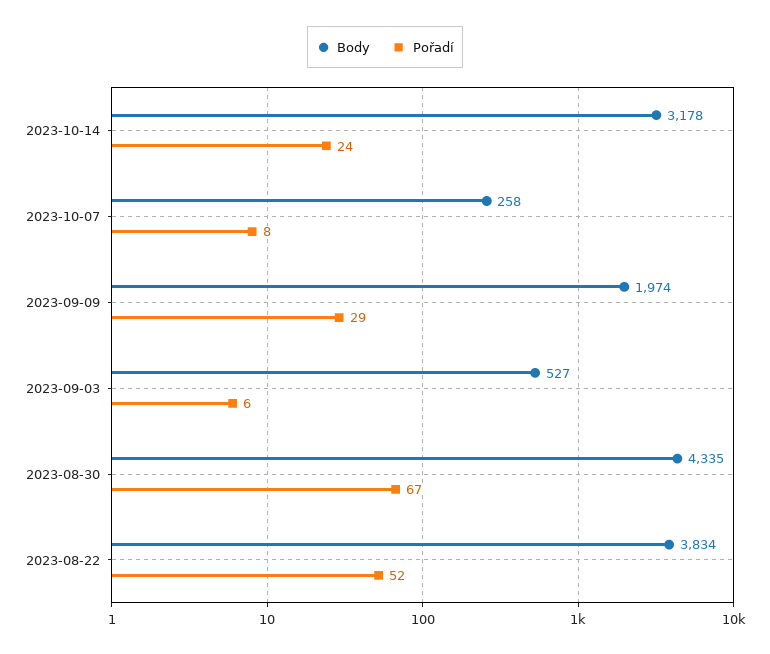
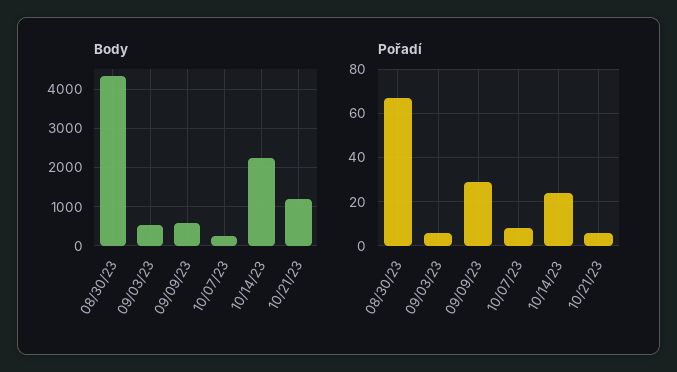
Body, 2023-10-14: 3178 -> 2200
Body, 2023-09-09: 1974 -> 600
Body, 2023-08-22: 3834 -> none
Pořadí, 2023-08-22: 52 -> none
Body, 10/21/23: none -> 1200
Pořadí, 10/21/23: none -> 5

